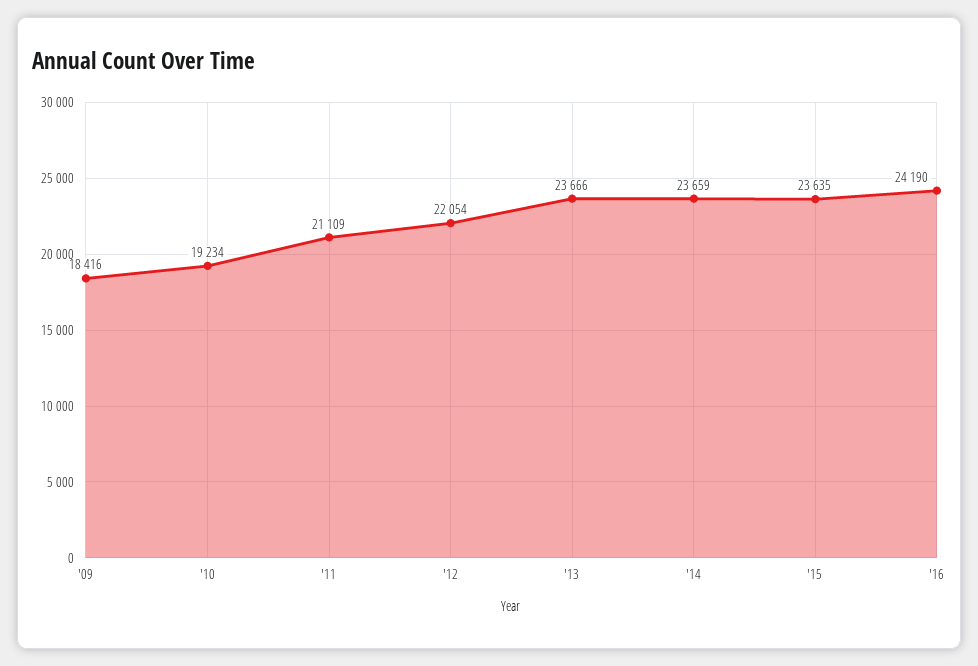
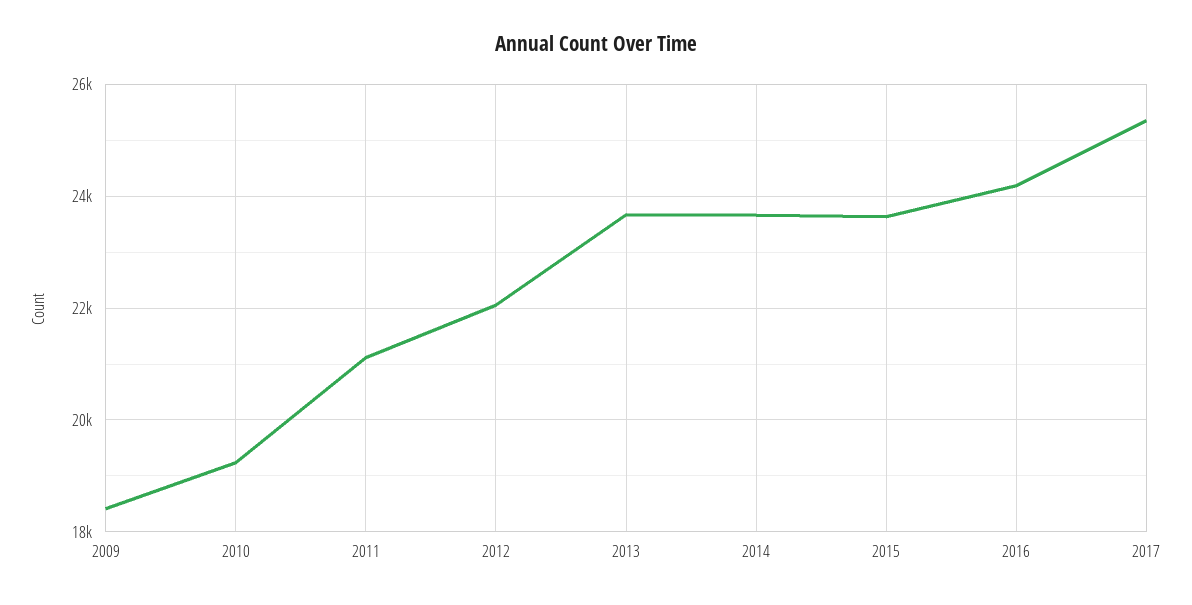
2017: none -> 25400

